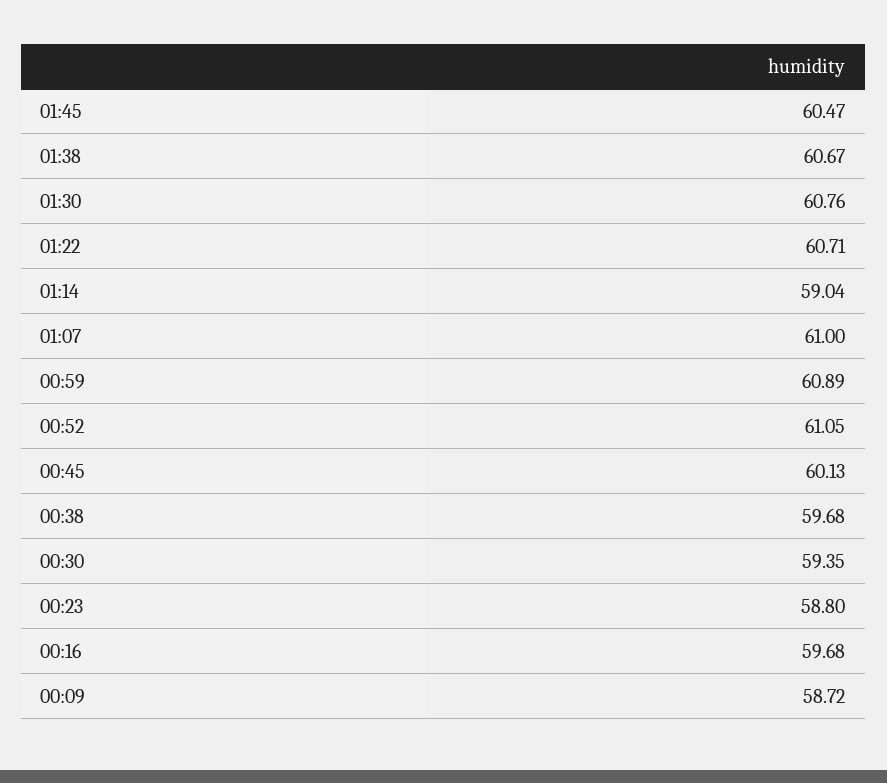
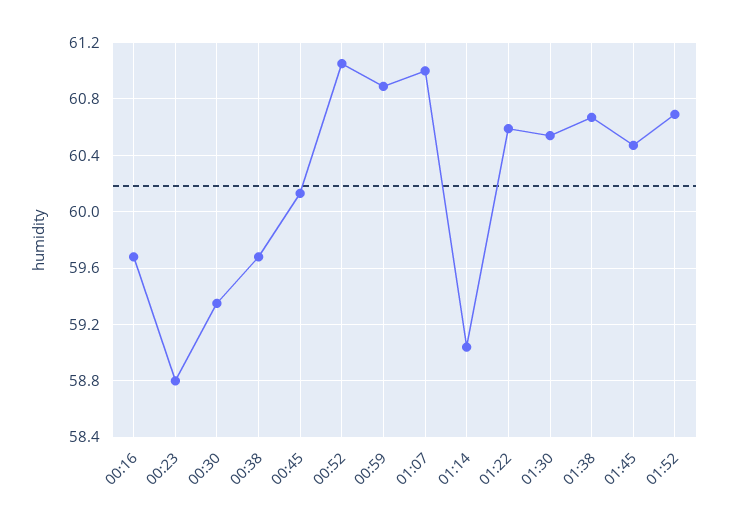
01:30: 60.76 -> 60.55
01:22: 60.71 -> 60.6
00:09: 58.72 -> none
01:52: none -> 60.7

